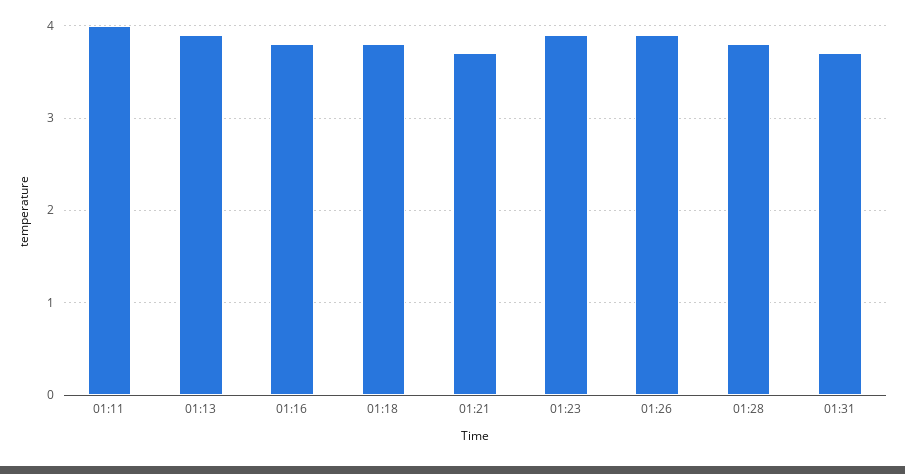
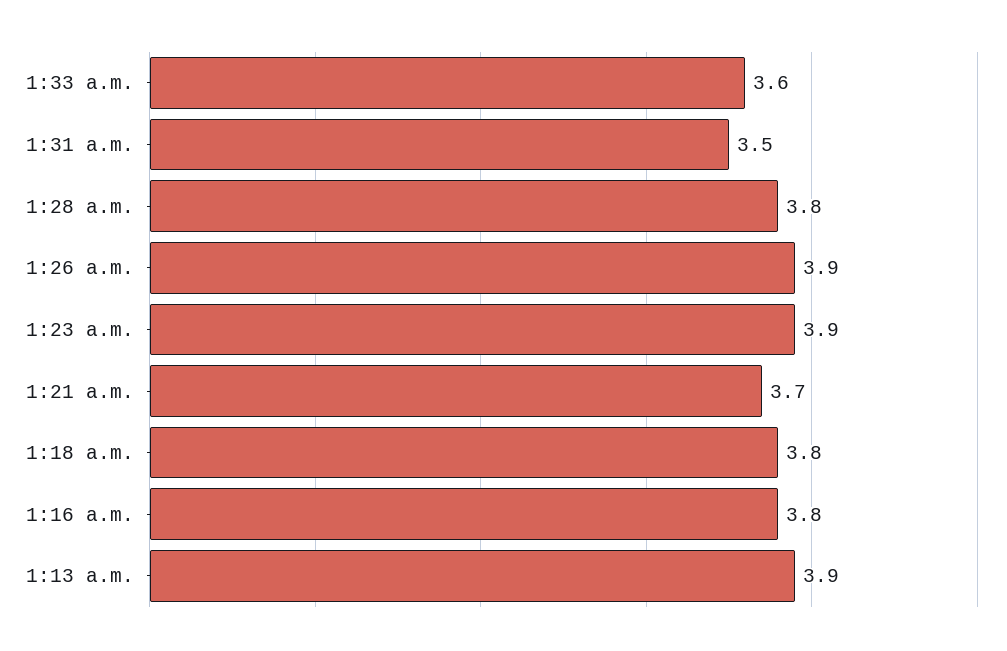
01:11: 4 -> none
01:31: 3.7 -> 3.5
1:33 a.m.: none -> 3.6

